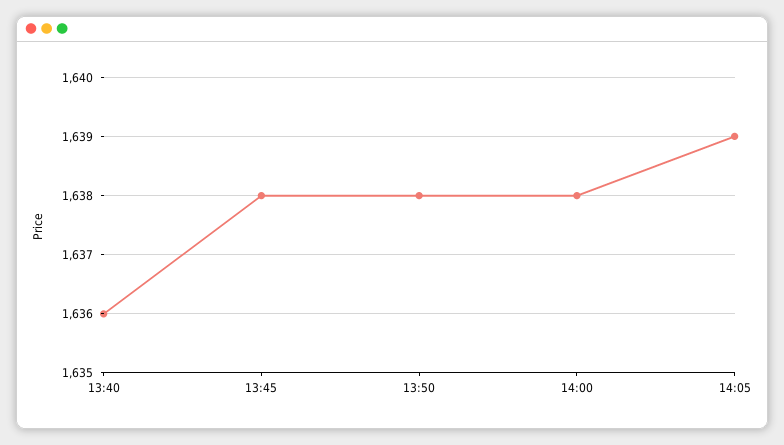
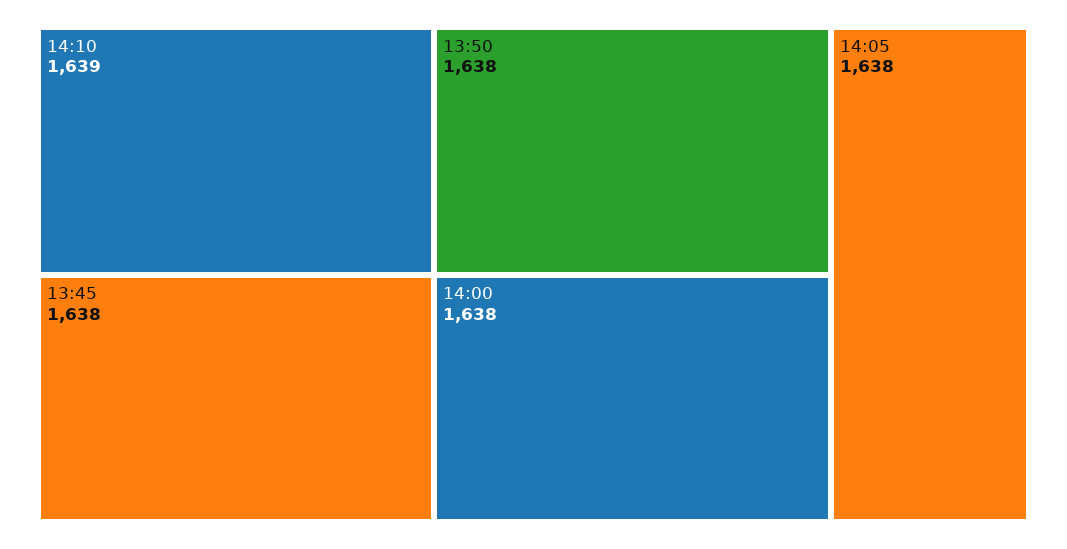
13:40: 1636 -> none
14:05: 1639 -> 1638
14:10: none -> 1639

